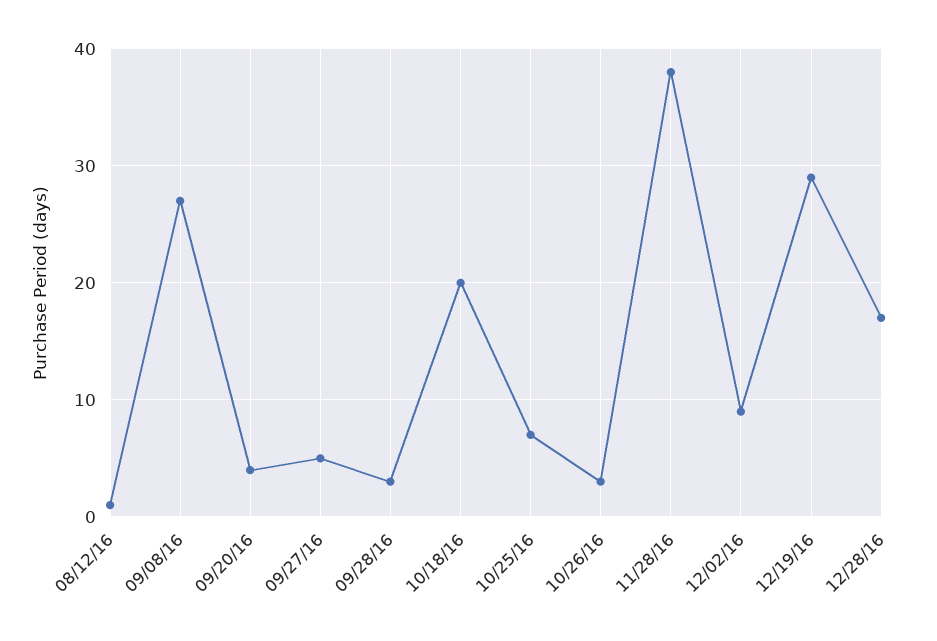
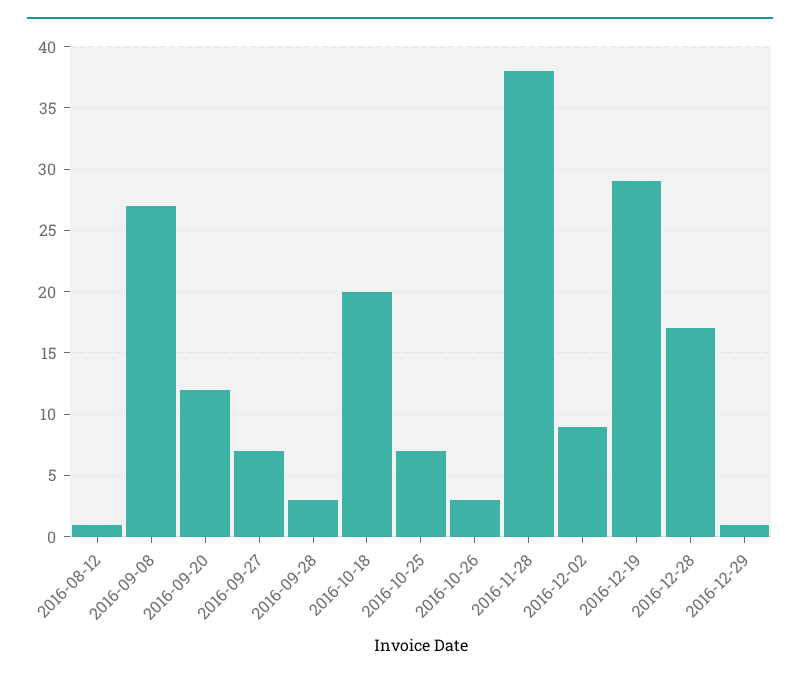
09/20/16: 4 -> 12
09/27/16: 5 -> 7
2016-12-29: none -> 1

